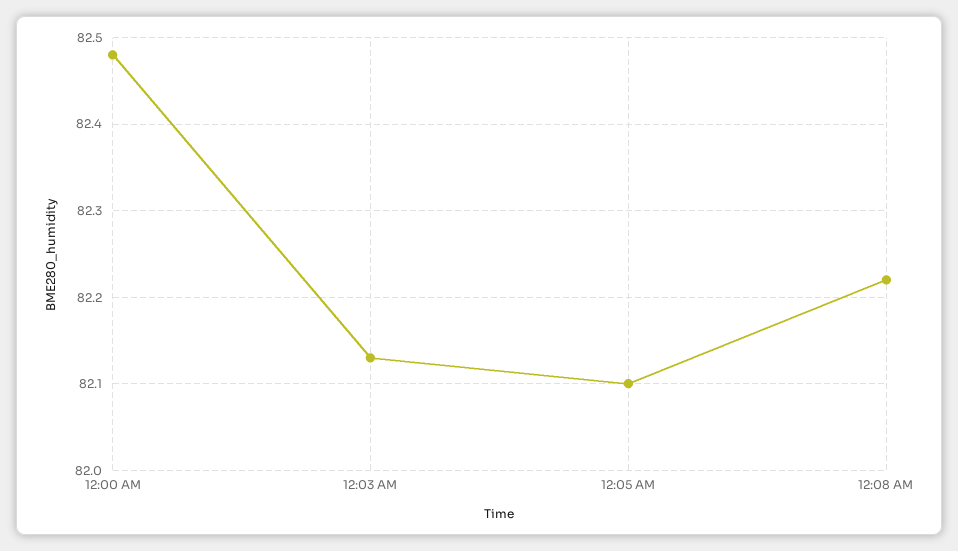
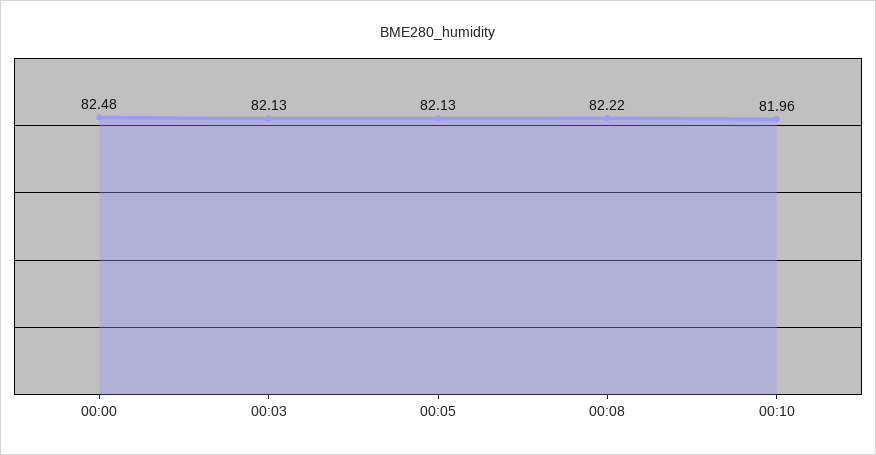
12:05 AM: 82.1 -> 82.13
00:10: none -> 81.96

